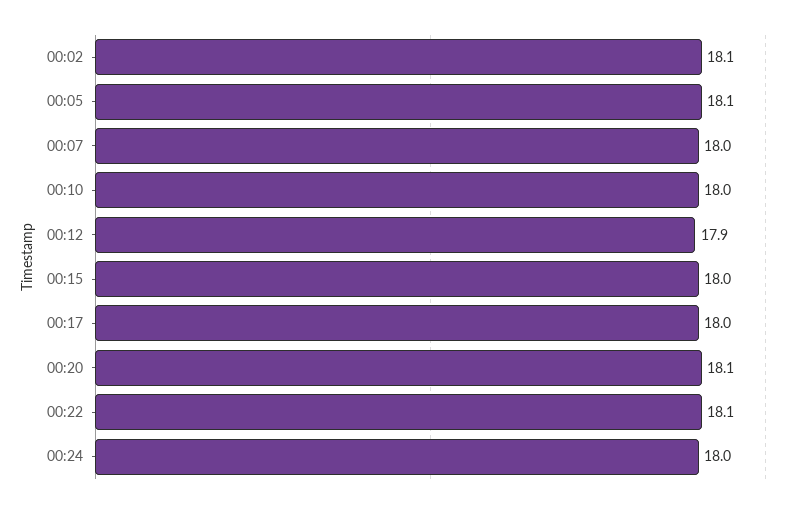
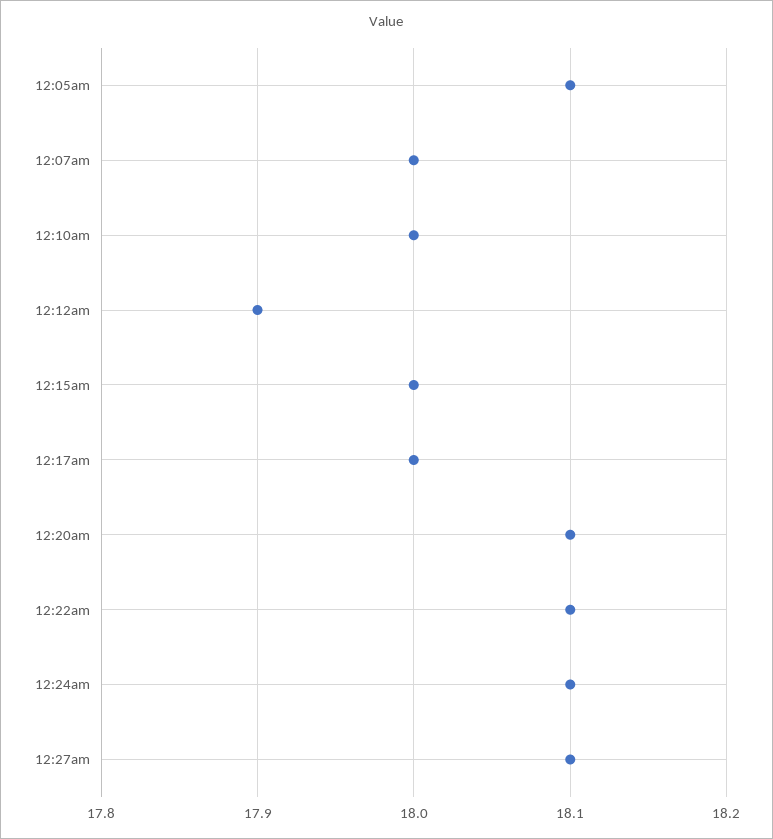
00:02: 18.1 -> none
00:24: 18 -> 18.1
12:27am: none -> 18.1

